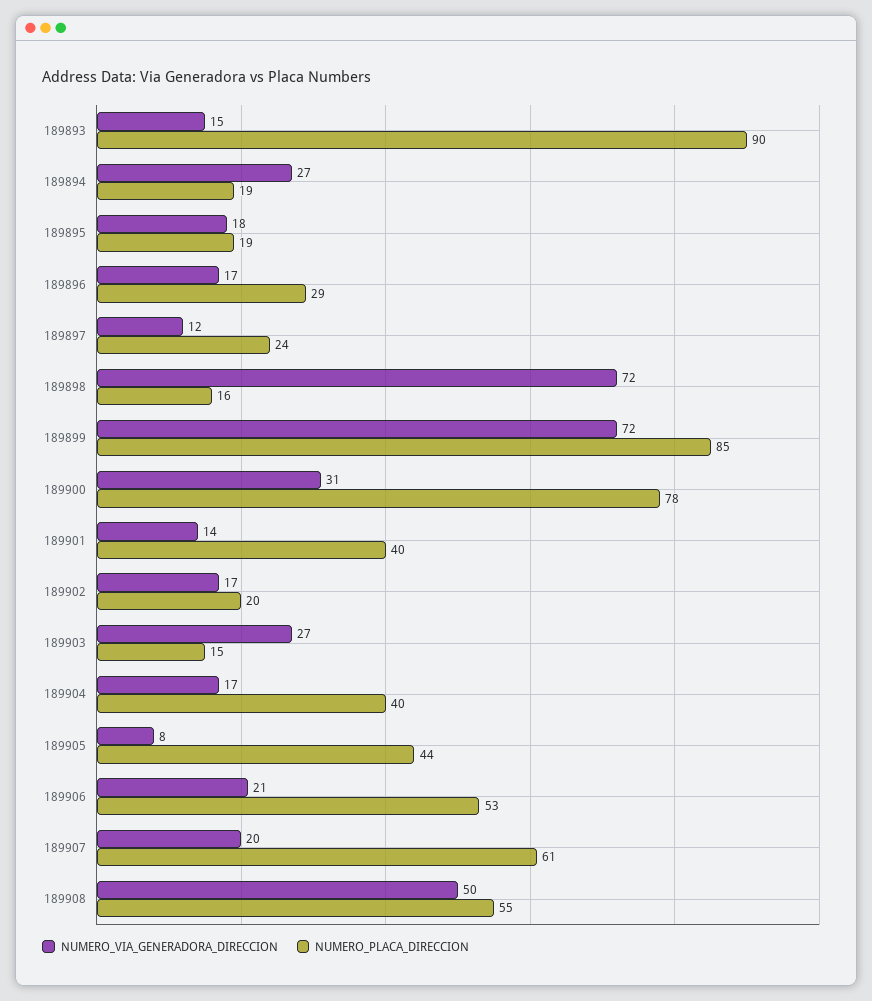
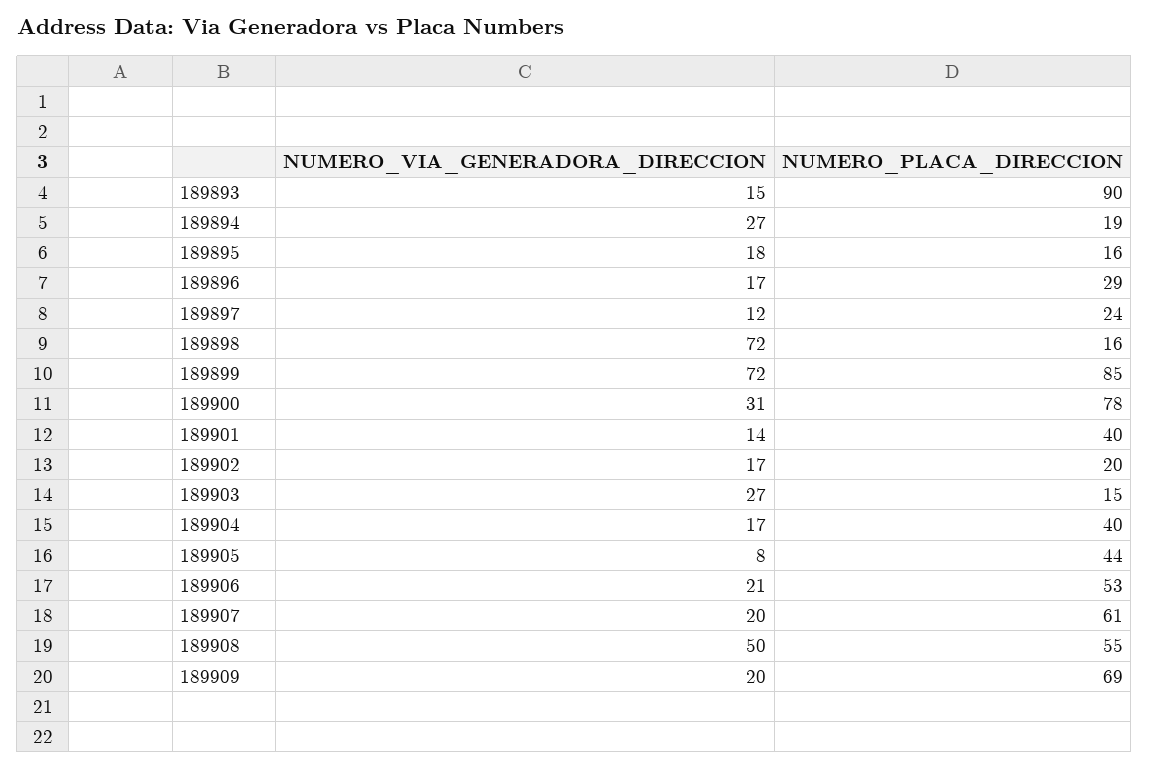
NUMERO_PLACA_DIRECCION, 189895: 19 -> 16
NUMERO_VIA_GENERADORA_DIRECCION, 189909: none -> 20
NUMERO_PLACA_DIRECCION, 189909: none -> 69

